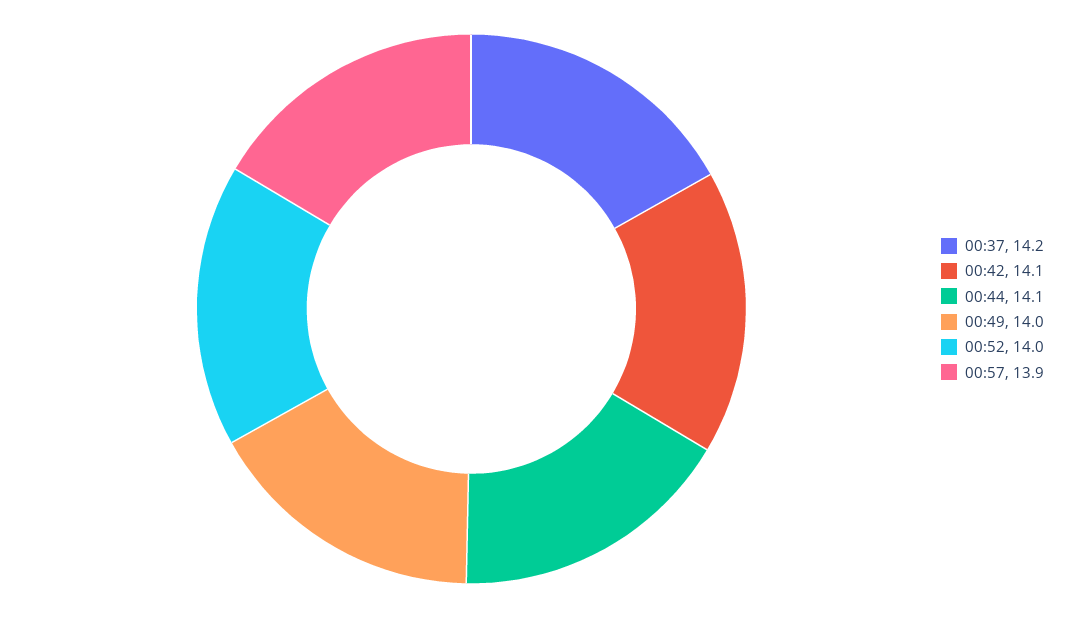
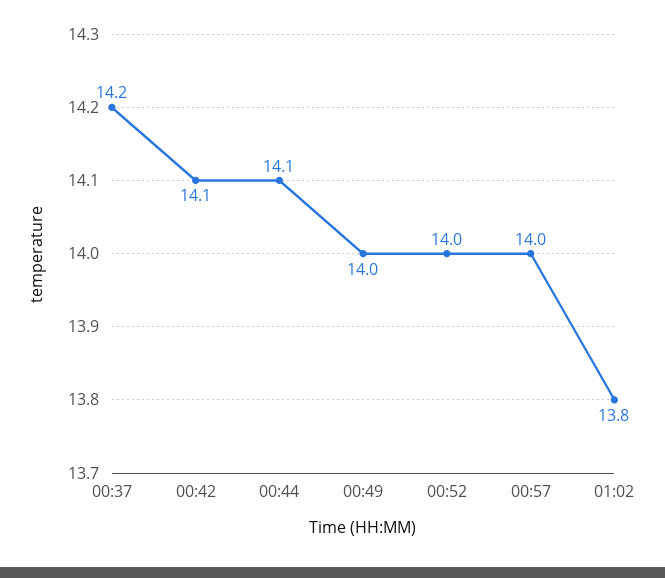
00:57: 13.9 -> 14
01:02: none -> 13.8

